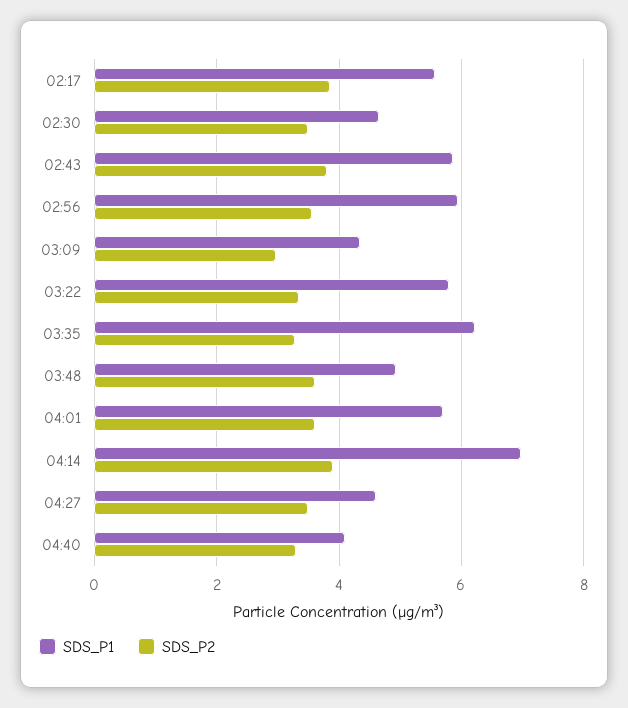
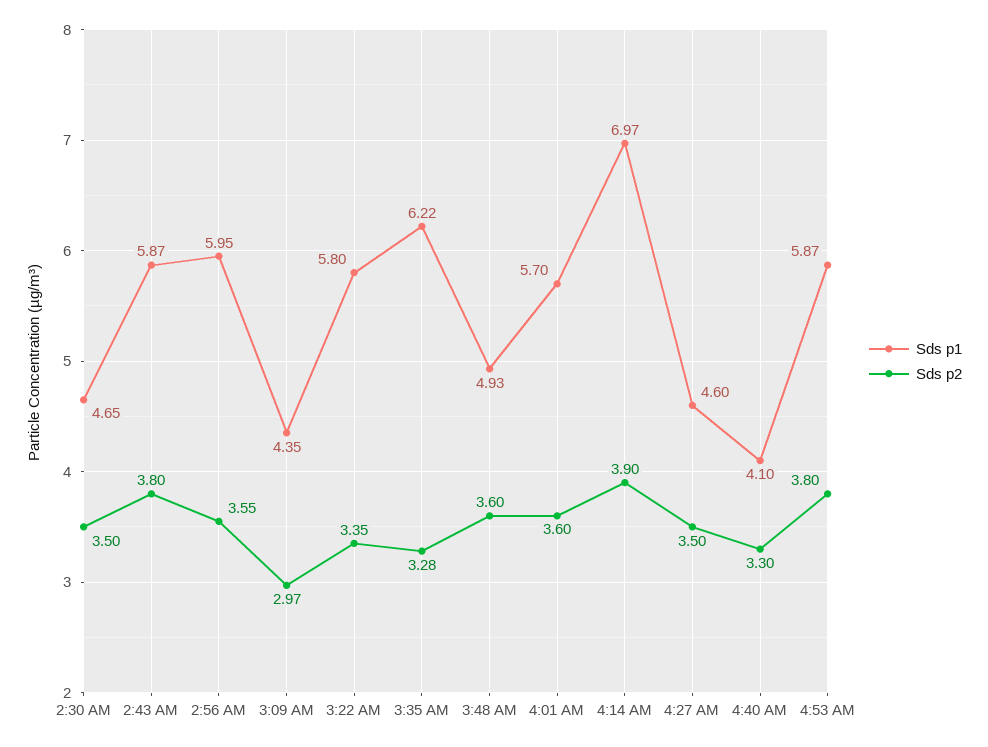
SDS_P1, 02:17: 5.6 -> none
SDS_P2, 02:17: 3.8 -> none
SDS_P1, 4:53 AM: none -> 5.87
SDS_P2, 4:53 AM: none -> 3.8

